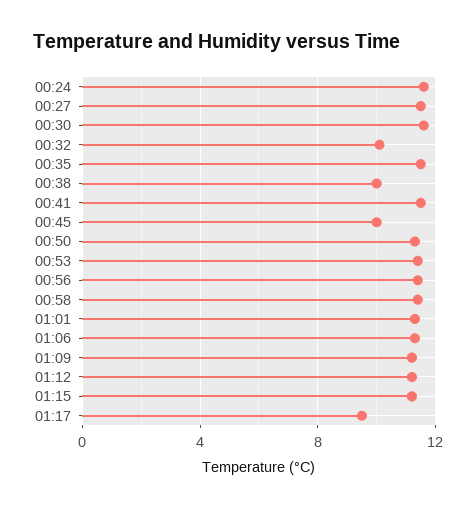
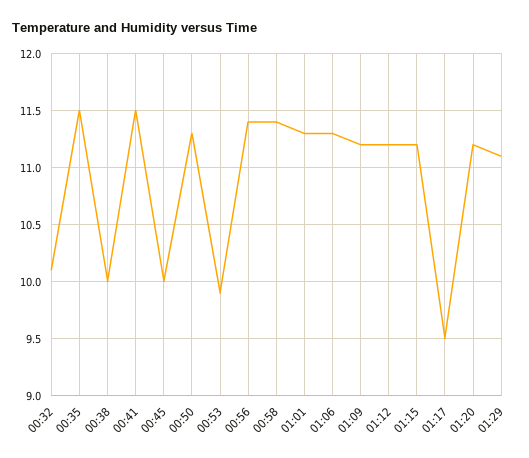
00:24: 11.5 -> none
00:27: 11.5 -> none
00:30: 11.5 -> none
00:53: 11.5 -> 9.9
01:20: none -> 11.2
01:29: none -> 11.1

